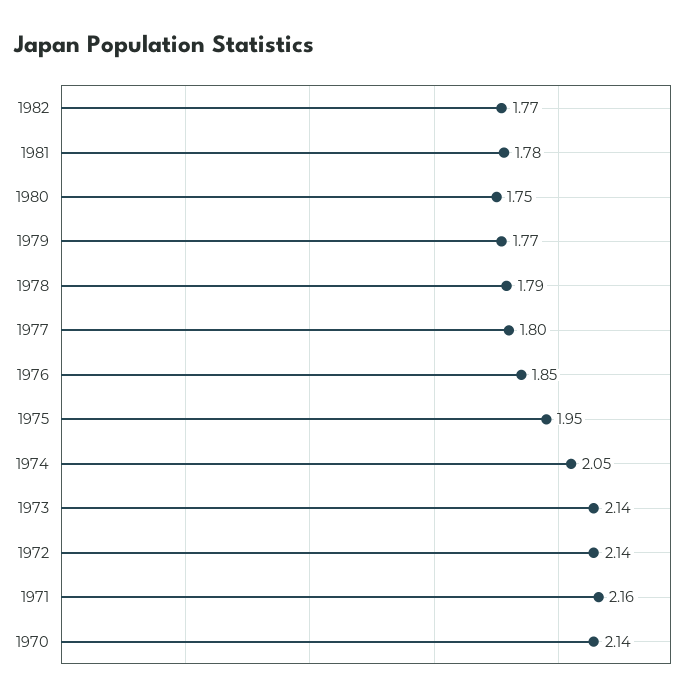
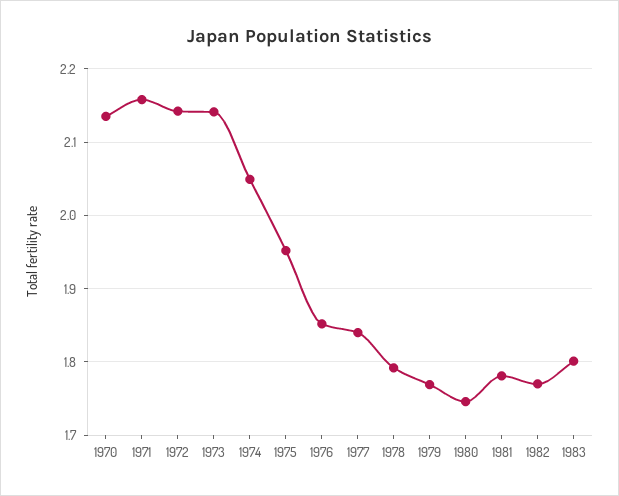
1977: 1.8 -> 1.84
1983: none -> 1.8

